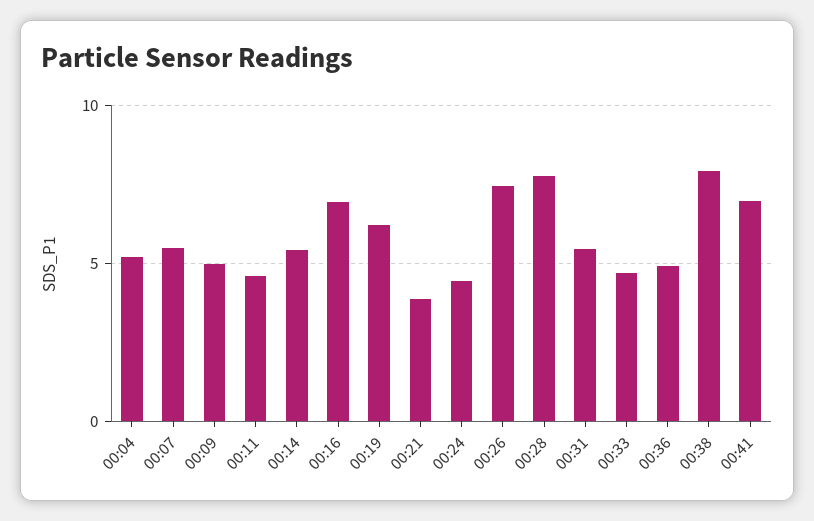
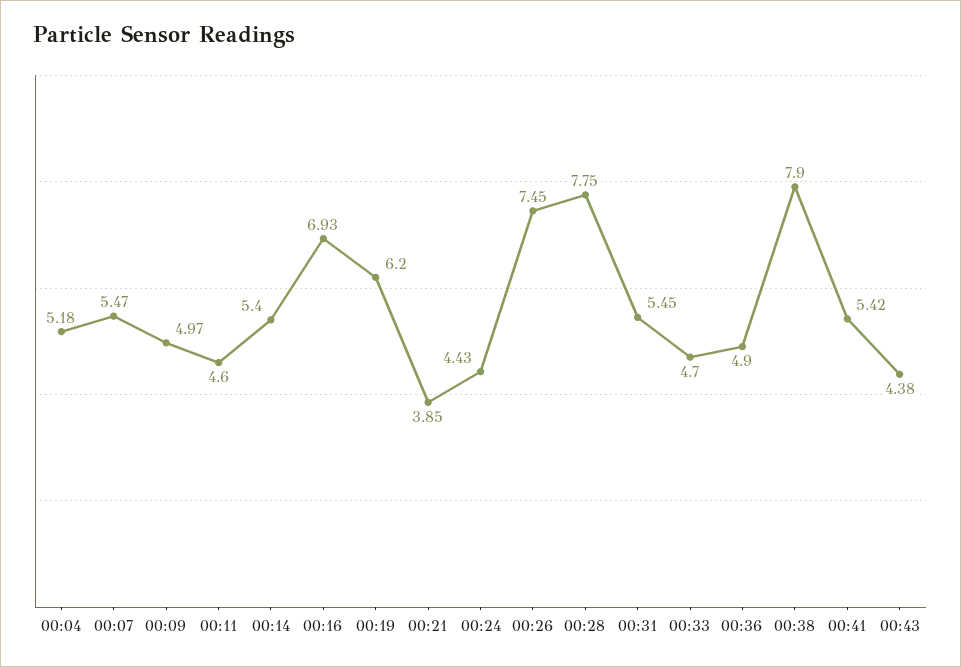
00:41: 7 -> 5.42
00:43: none -> 4.38

